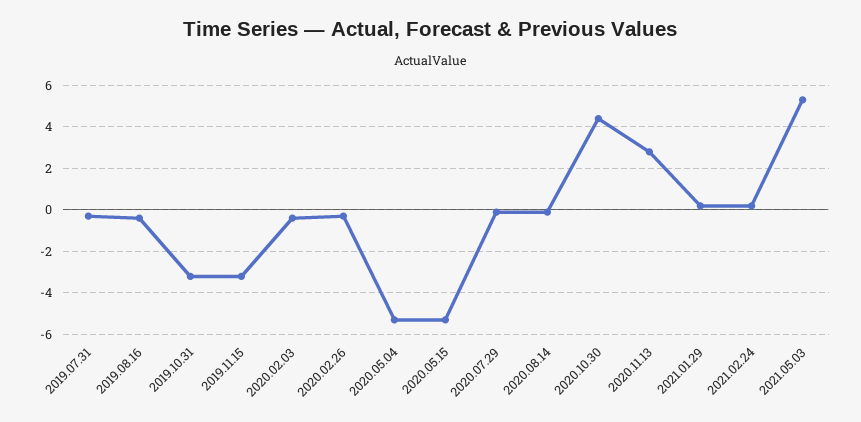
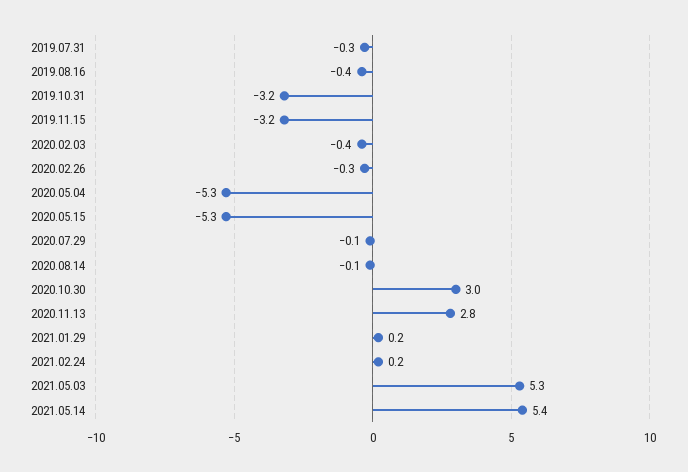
2020.10.30: 4.5 -> 3
2021.05.14: none -> 5.4

